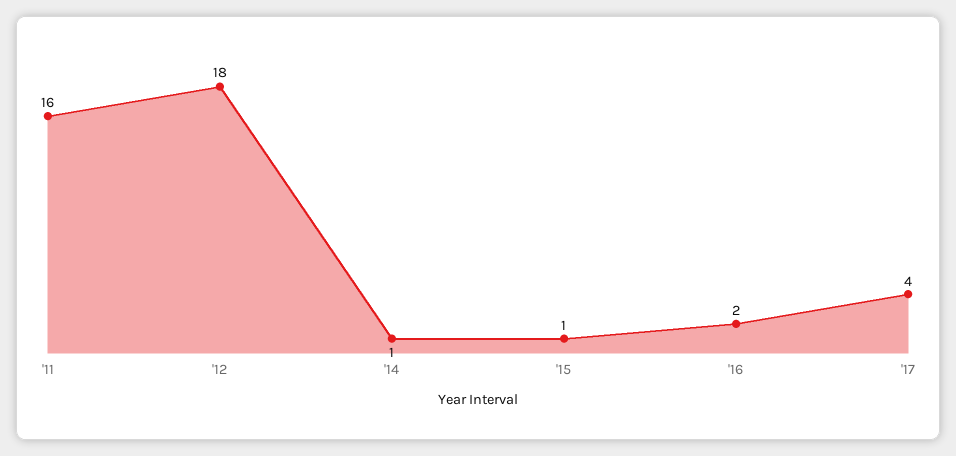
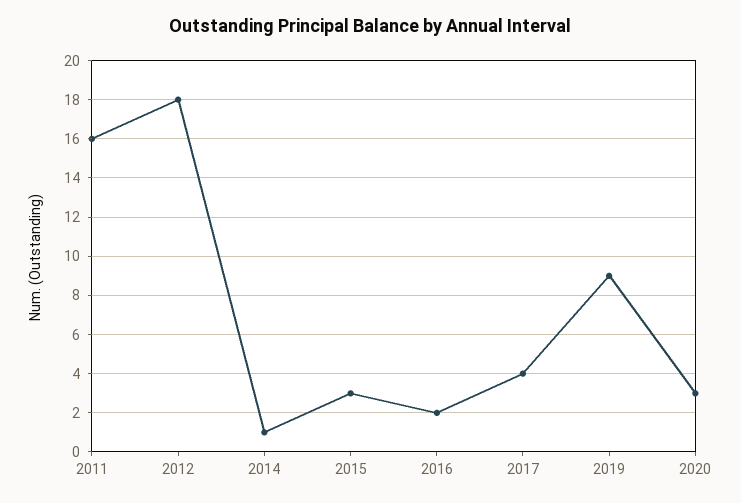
'15: 1 -> 3
2019: none -> 9
2020: none -> 3

